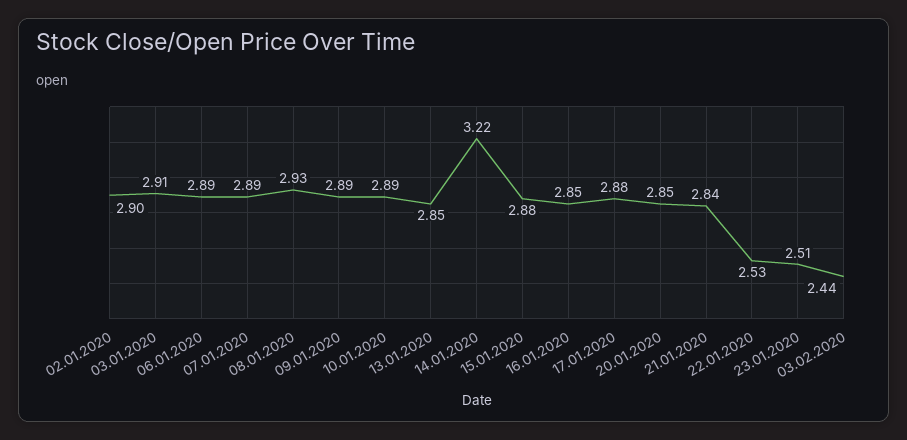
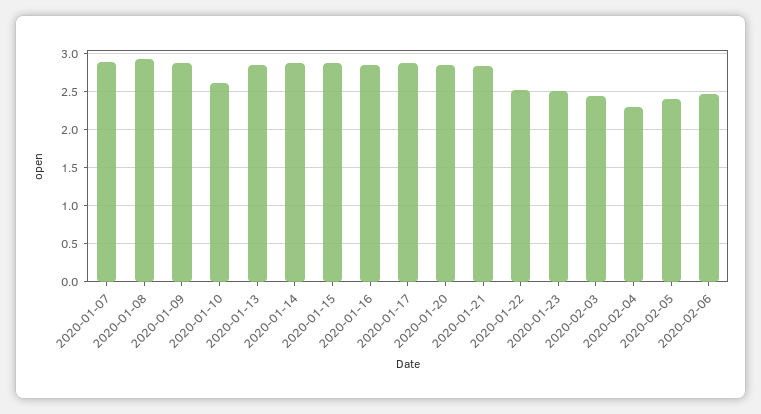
02.01.2020: 2.9 -> none
03.01.2020: 2.91 -> none
06.01.2020: 2.89 -> none
10.01.2020: 2.89 -> 2.6
14.01.2020: 3.22 -> 2.9
2020-02-04: none -> 2.3
2020-02-05: none -> 2.4
2020-02-06: none -> 2.5

